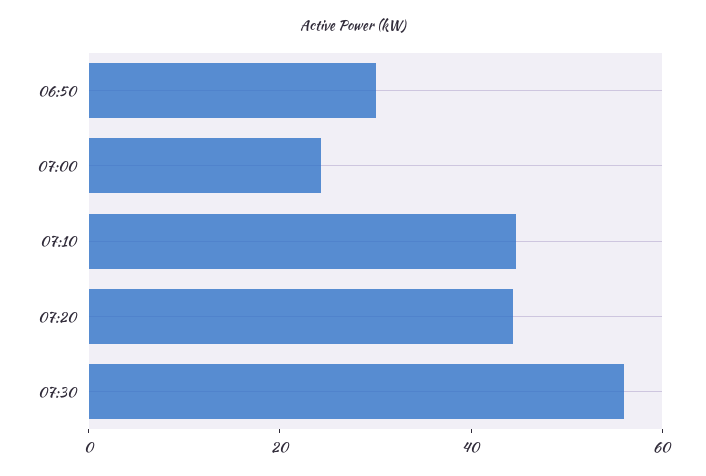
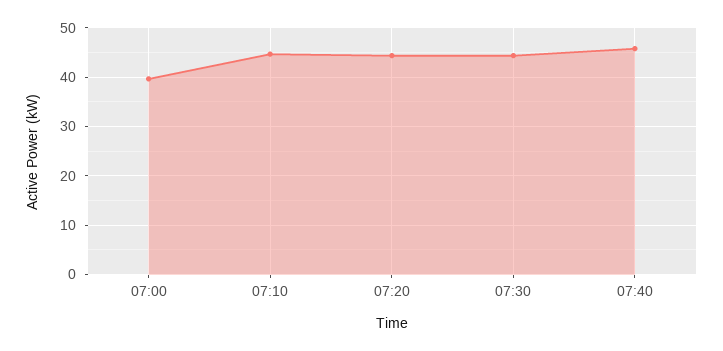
06:50: 30 -> none
07:00: 25 -> 40
07:30: 55 -> 44
07:40: none -> 46

